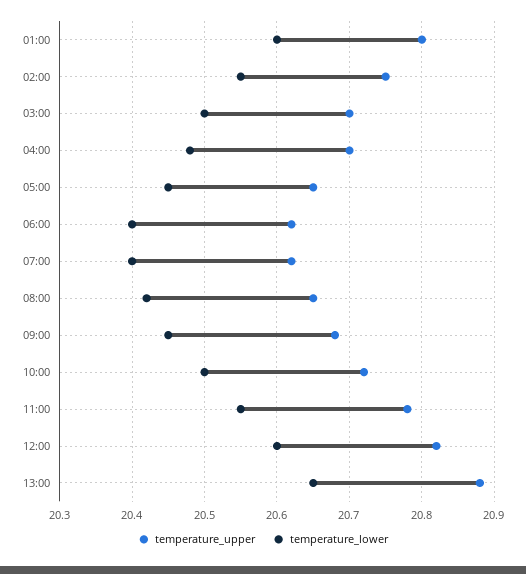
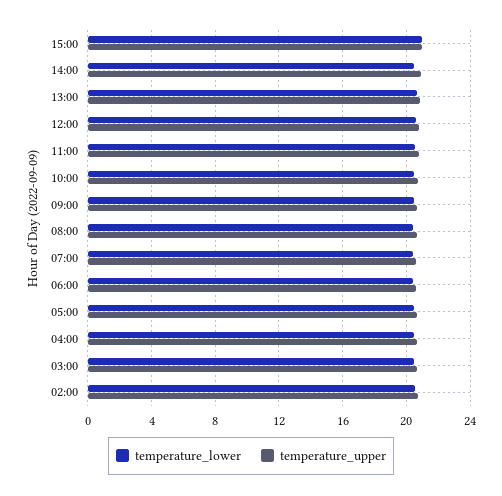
temperature_upper, 01:00: 20.8 -> none
temperature_lower, 01:00: 20.6 -> none
temperature_lower, 15:00: none -> 21
temperature_upper, 15:00: none -> 21
temperature_lower, 14:00: none -> 20.5
temperature_upper, 14:00: none -> 21

